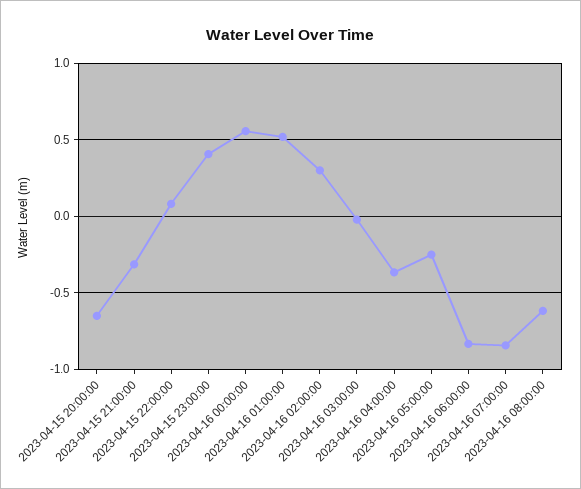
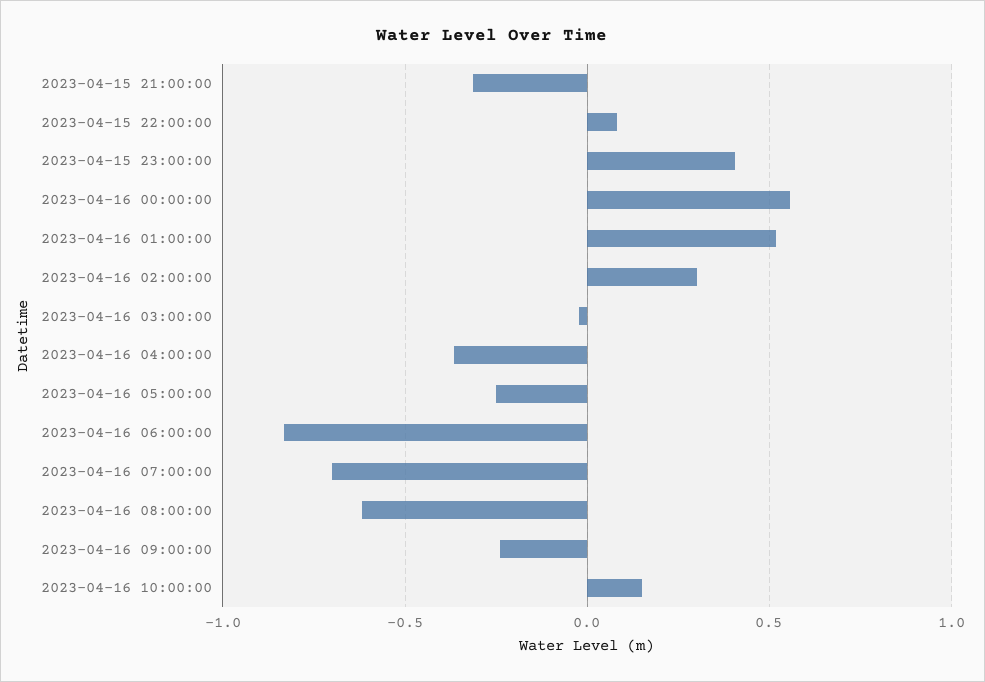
2023-04-15 20:00:00: -0.65 -> none
2023-04-16 07:00:00: -0.85 -> -0.7
2023-04-16 09:00:00: none -> -0.25
2023-04-16 10:00:00: none -> 0.15

